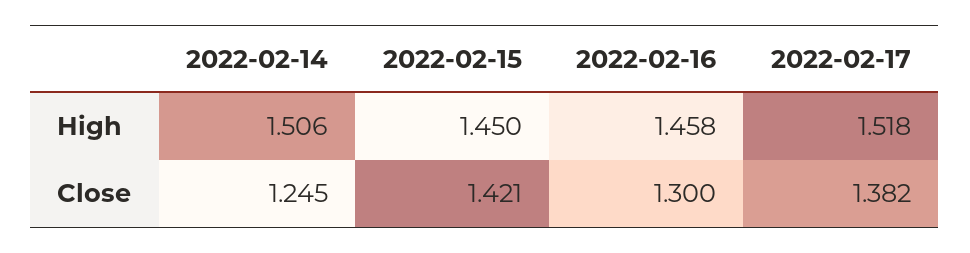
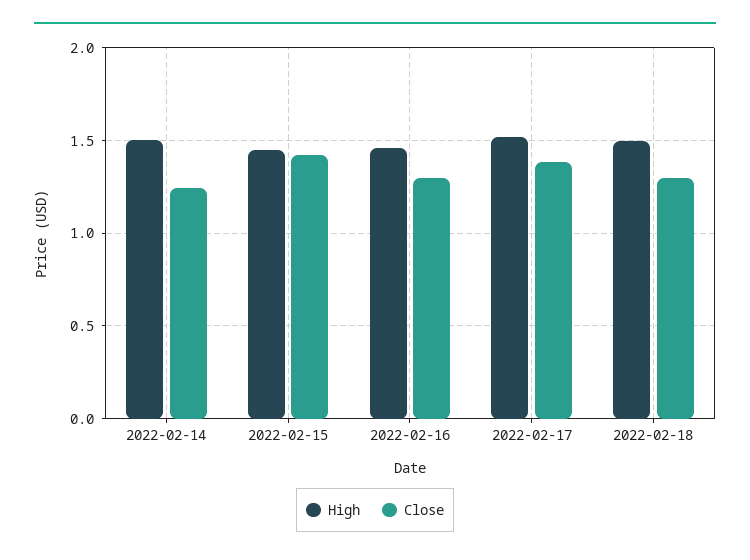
High, 2022-02-18: none -> 1.5
Close, 2022-02-18: none -> 1.3

